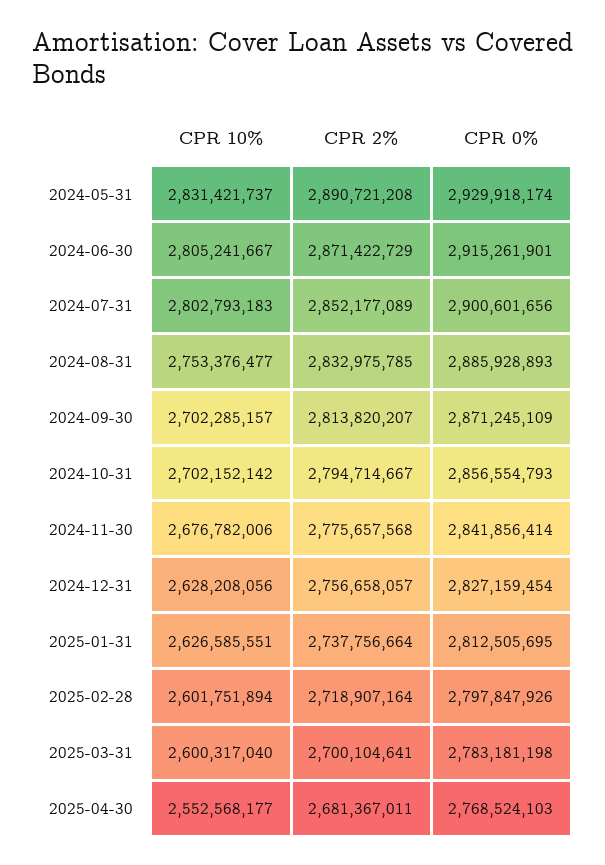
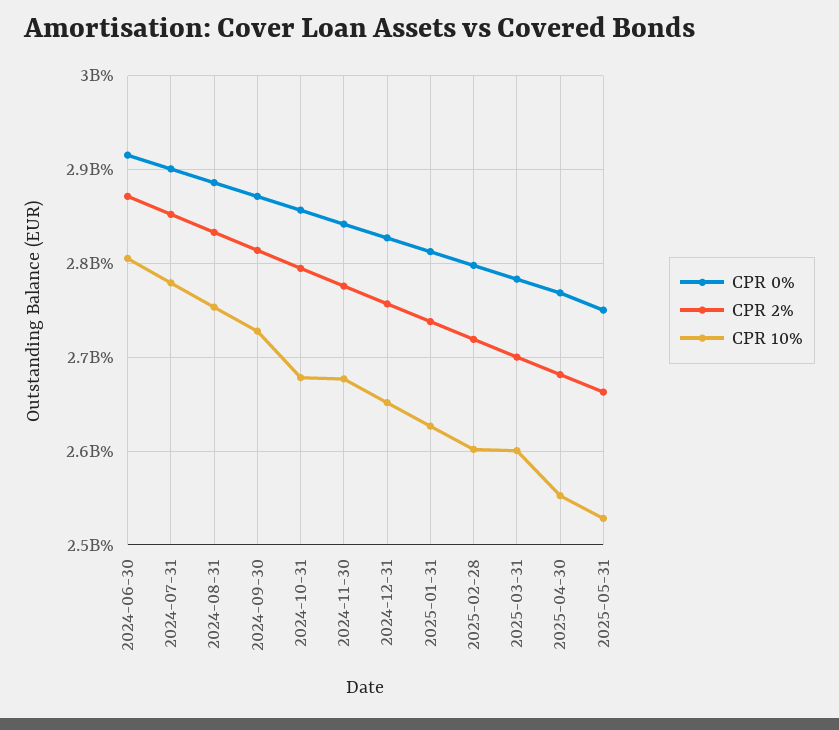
CPR 10%, 2024-05-31: 2831421737 -> none
CPR 2%, 2024-05-31: 2890721208 -> none
CPR 0%, 2024-05-31: 2929918174 -> none
CPR 10%, 2024-07-31: 2802793183 -> 2780000000
CPR 10%, 2024-09-30: 2702285157 -> 2730000000
CPR 10%, 2024-10-31: 2702152142 -> 2680000000
CPR 10%, 2024-12-31: 2628208056 -> 2650000000
CPR 0%, 2025-05-31: none -> 2750000000
CPR 2%, 2025-05-31: none -> 2660000000
CPR 10%, 2025-05-31: none -> 2530000000

